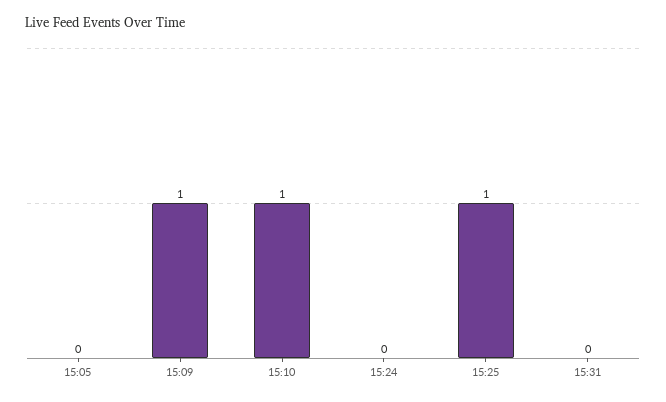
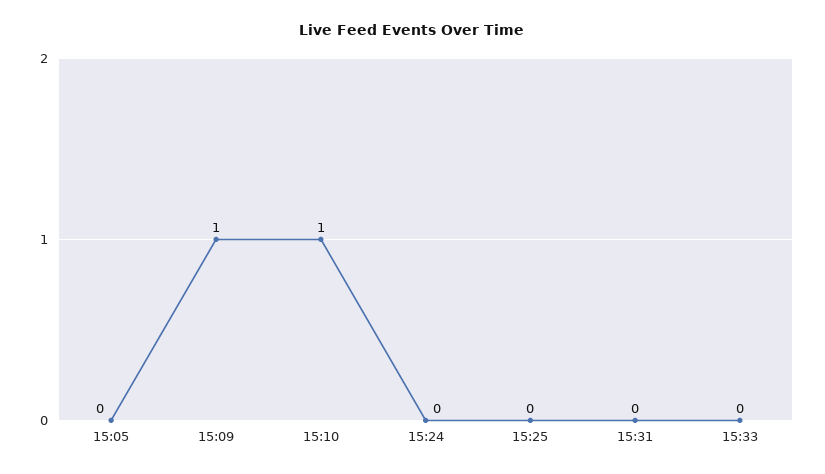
15:25: 1 -> 0
15:33: none -> 0

